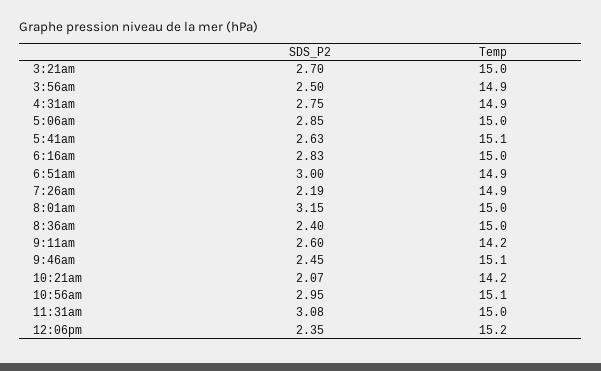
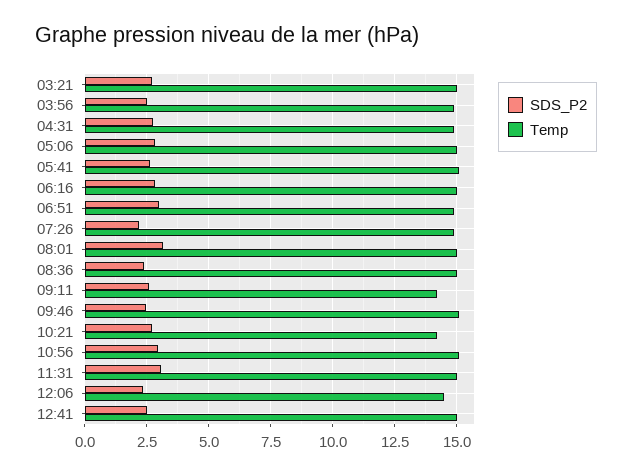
SDS_P2, 10:21am: 2.07 -> 2.75
Temp, 12:06pm: 15.2 -> 14.5
SDS_P2, 12:41: none -> 2.5
Temp, 12:41: none -> 15

